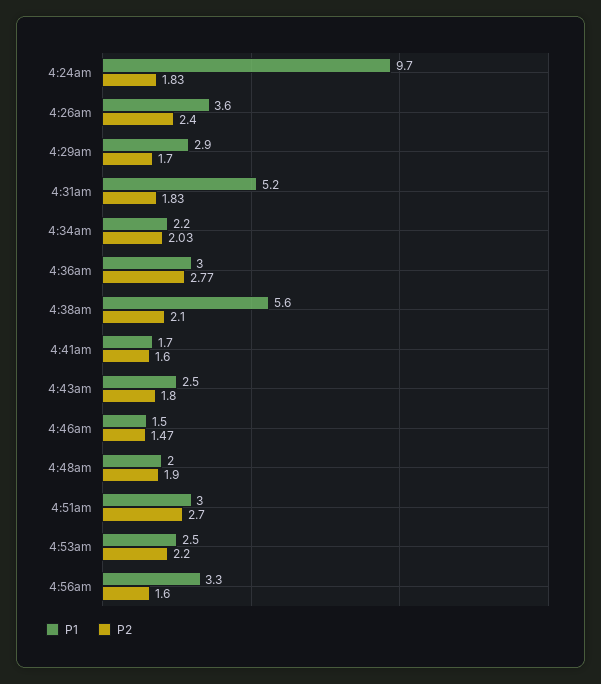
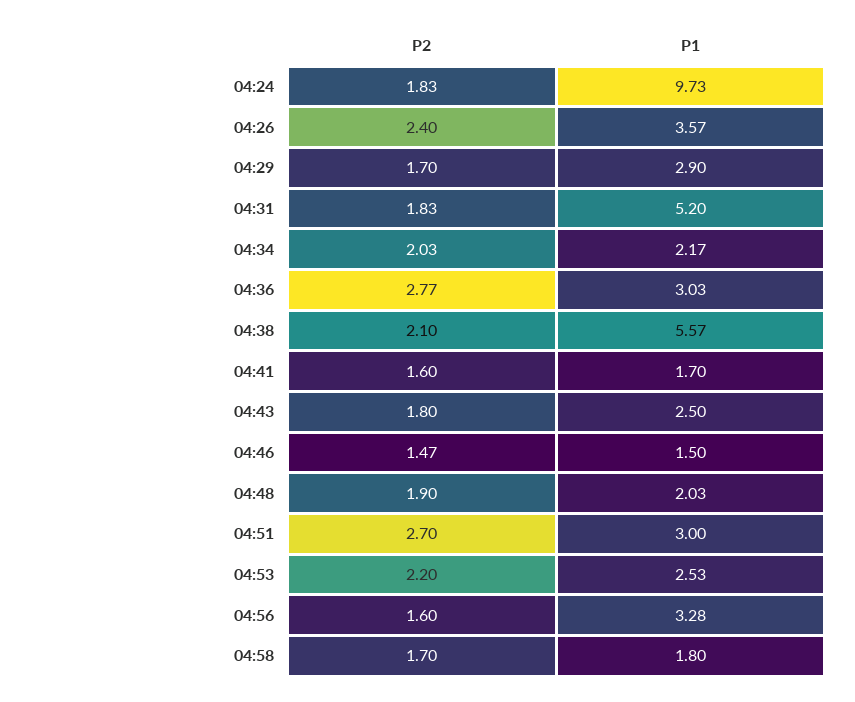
P2, 04:58: none -> 1.7
P1, 04:58: none -> 1.8

